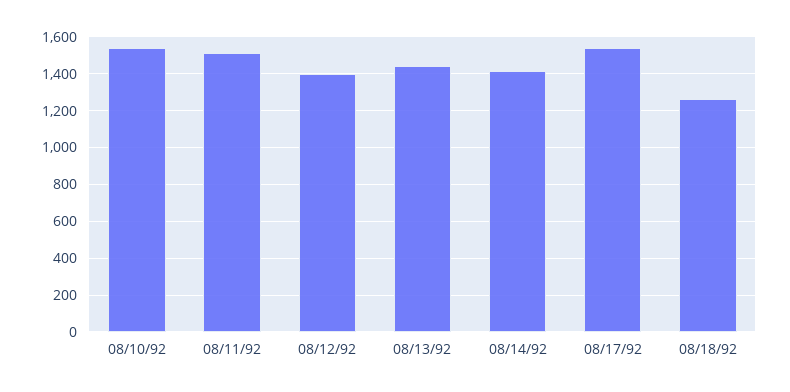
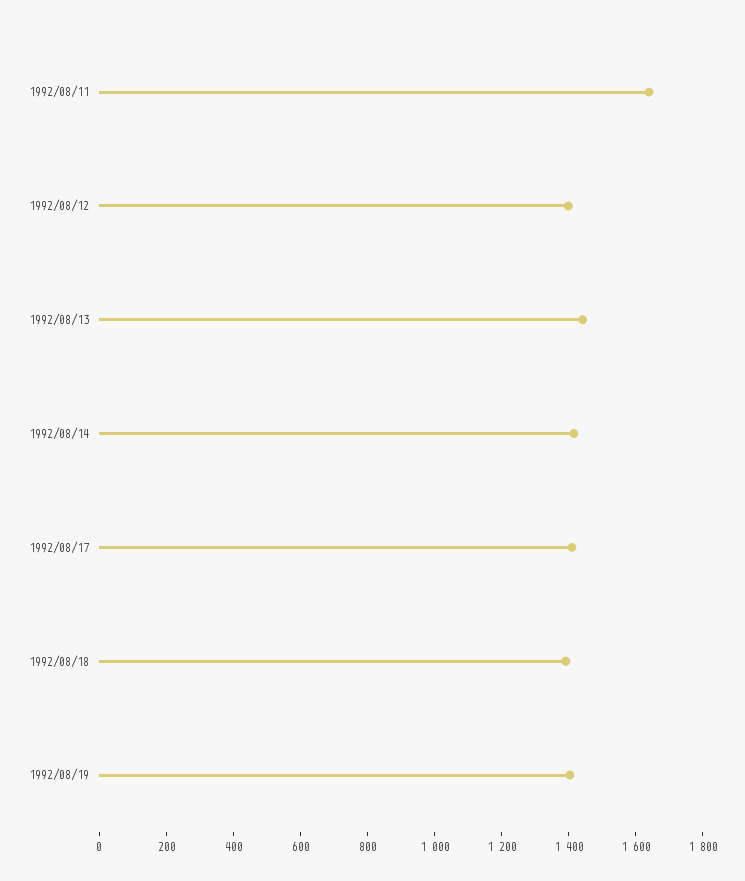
08/10/92: 1550 -> none
08/11/92: 1500 -> 1650
08/17/92: 1550 -> 1400
08/18/92: 1250 -> 1400
1992/08/19: none -> 1400

